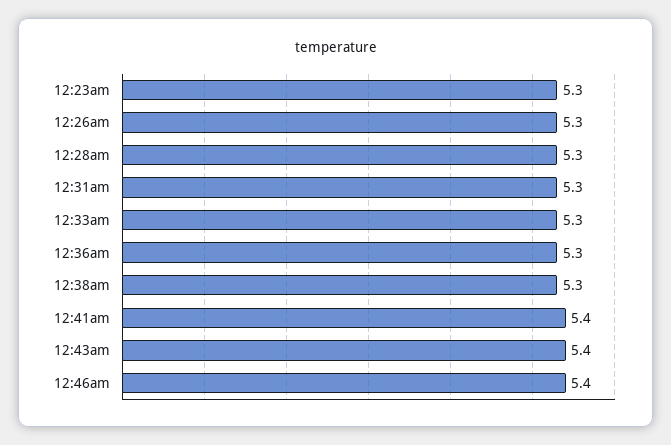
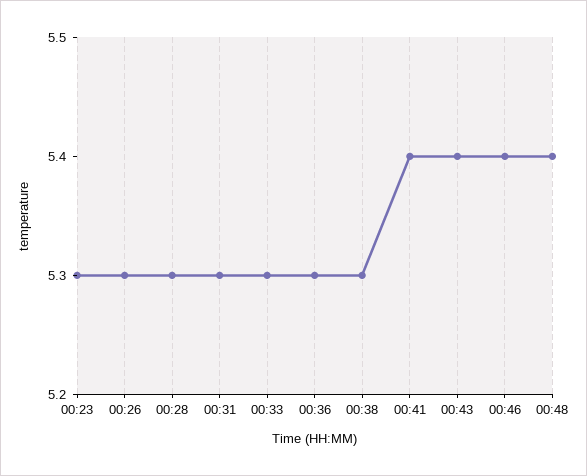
00:48: none -> 5.4

